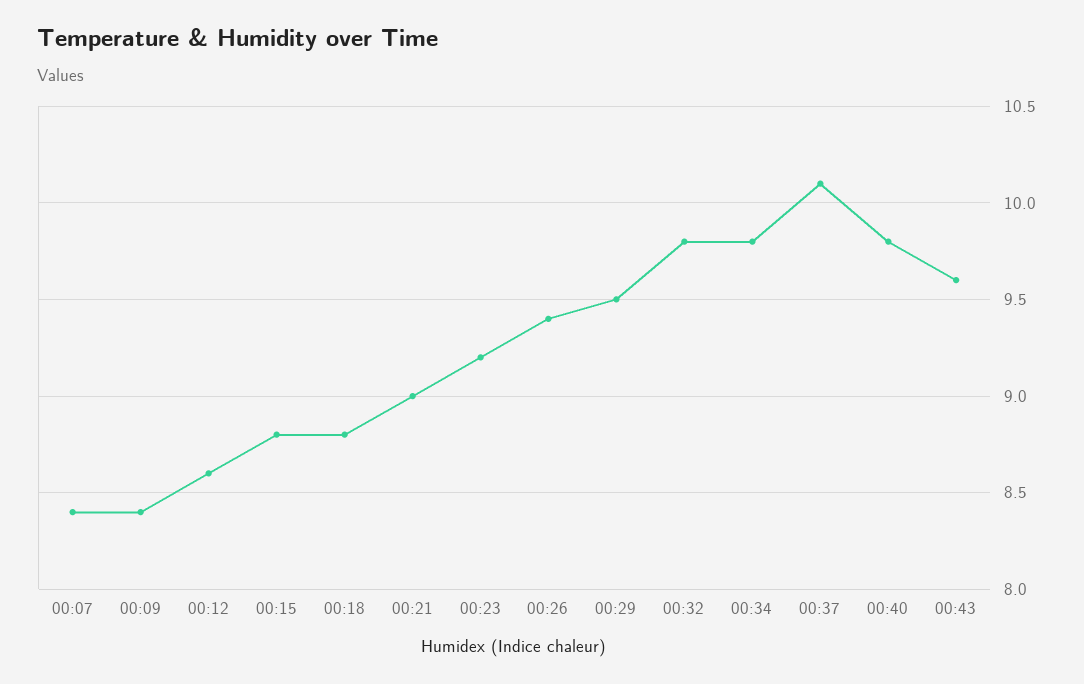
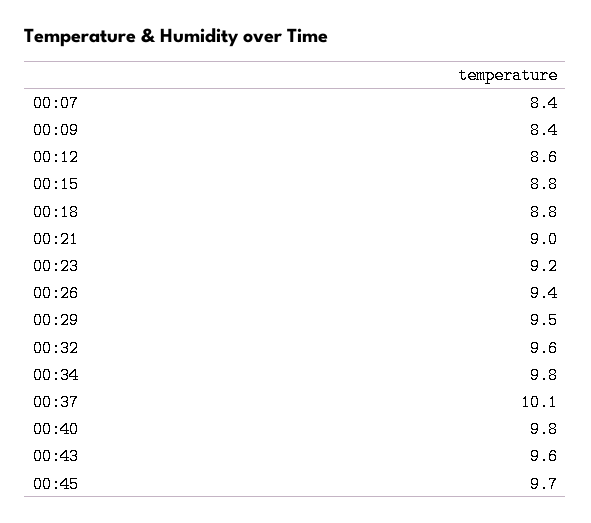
00:32: 9.8 -> 9.6
00:45: none -> 9.7

